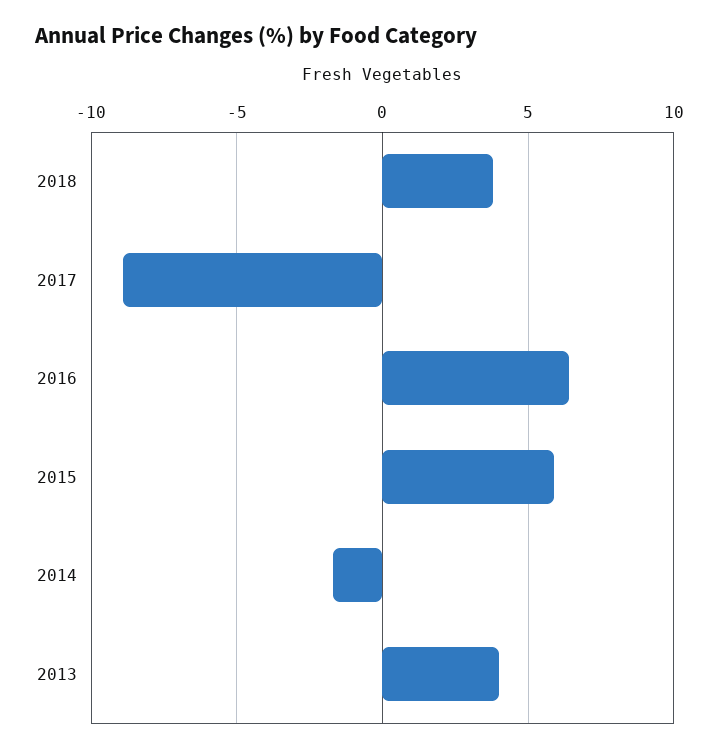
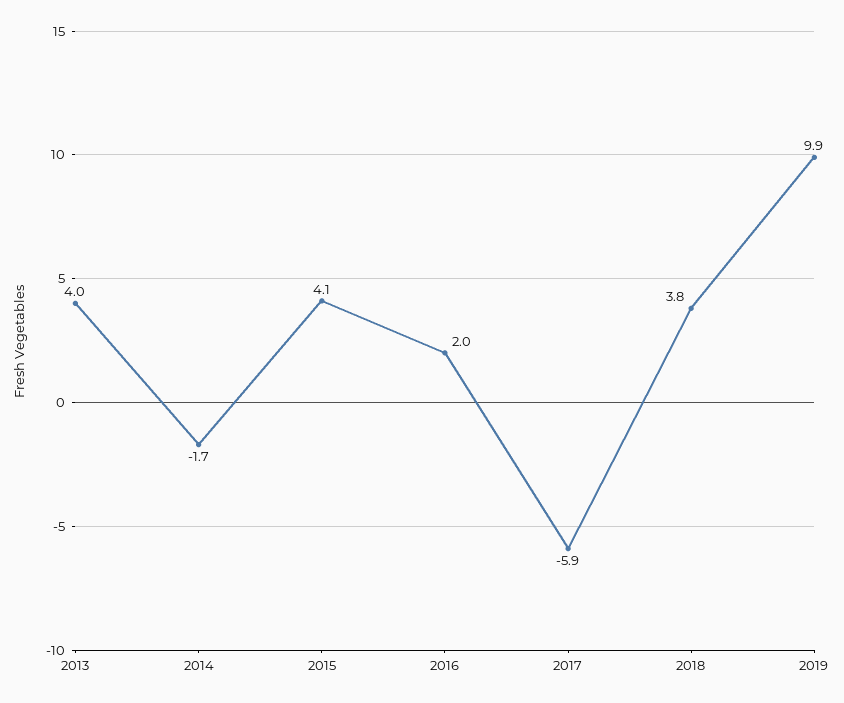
2017: -9 -> -5.9
2016: 6.5 -> 2
2015: 6 -> 4.1
2019: none -> 9.9

